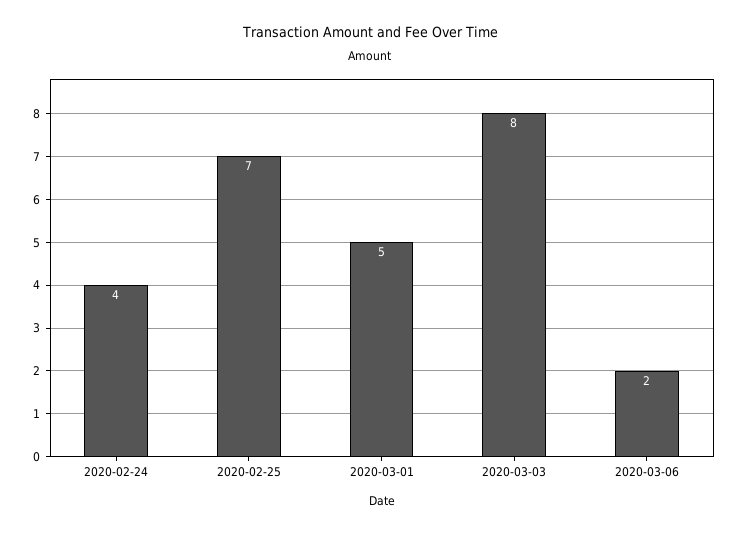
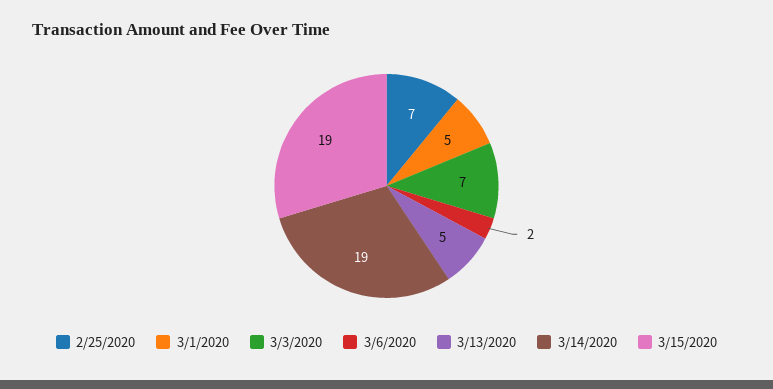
2020-02-24: 4 -> none
2020-03-03: 8 -> 7
3/13/2020: none -> 5
3/14/2020: none -> 19
3/15/2020: none -> 19

